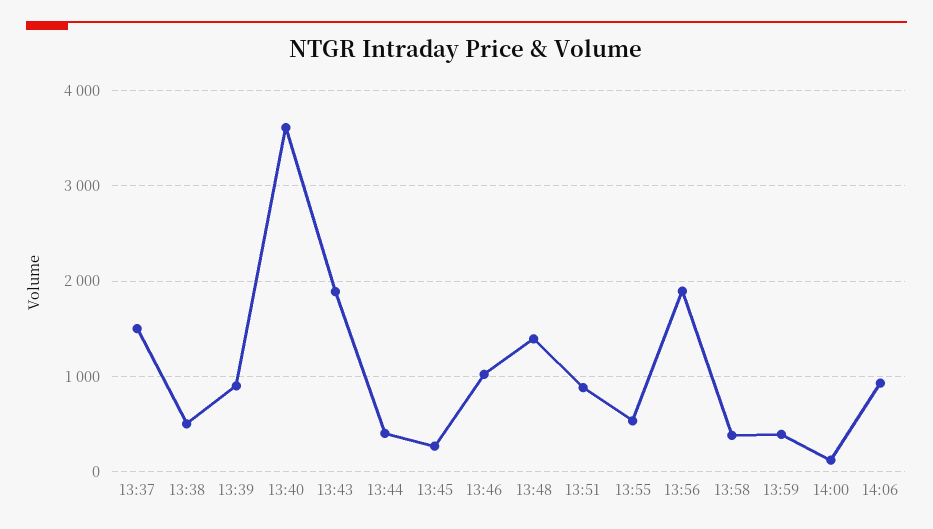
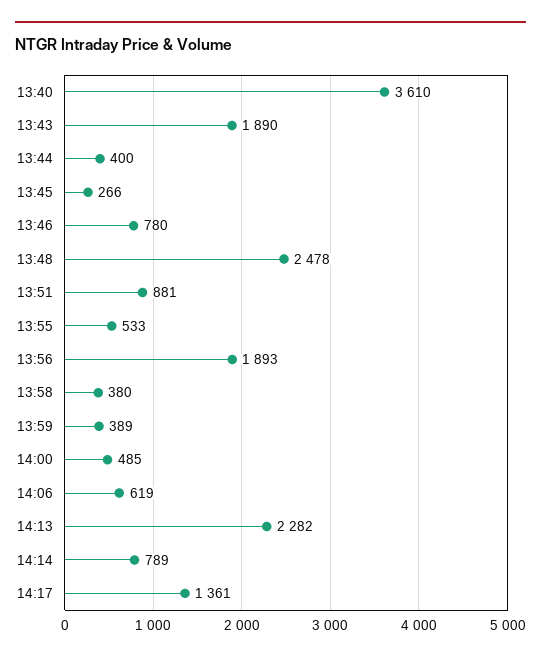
13:37: 1500 -> none
13:38: 500 -> none
13:39: 900 -> none
13:46: 1000 -> 780
13:48: 1400 -> 2478
14:00: 100 -> 485
14:06: 900 -> 619
14:13: none -> 2282
14:14: none -> 789
14:17: none -> 1361

